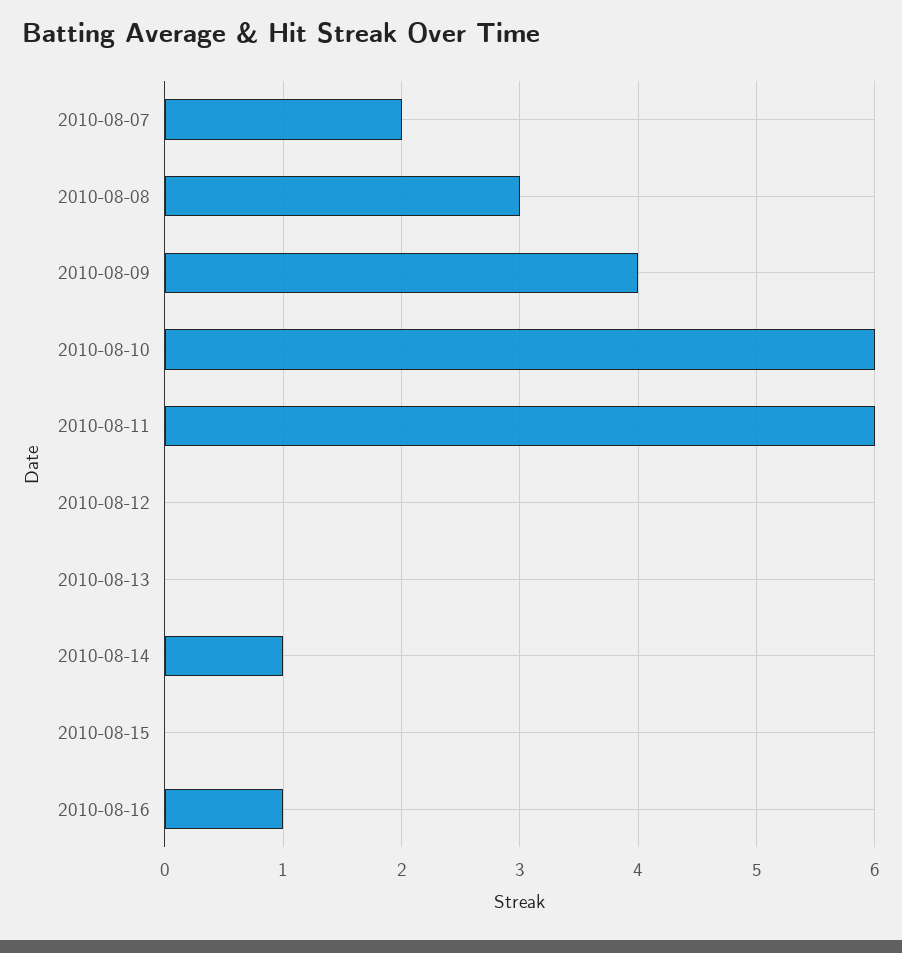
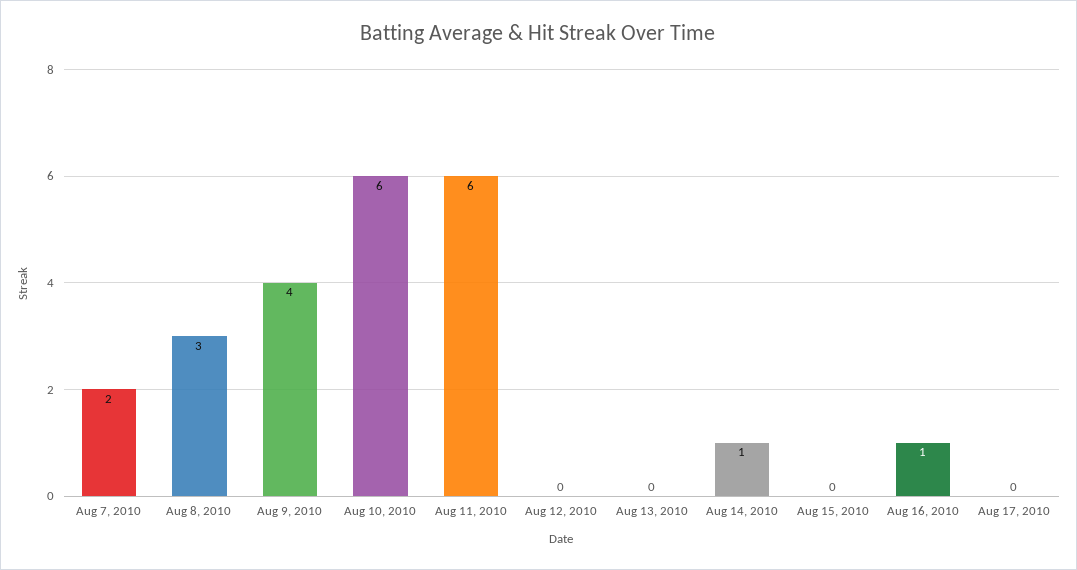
Aug 17, 2010: none -> 0

